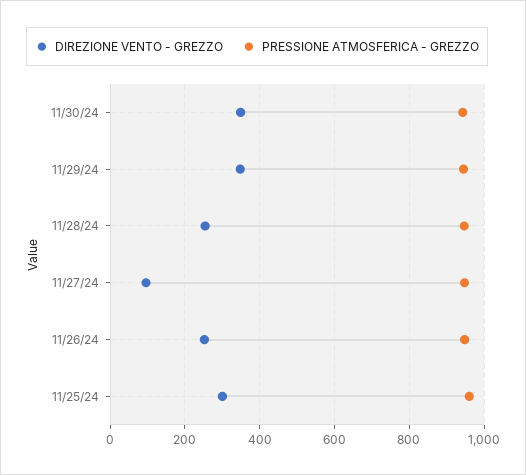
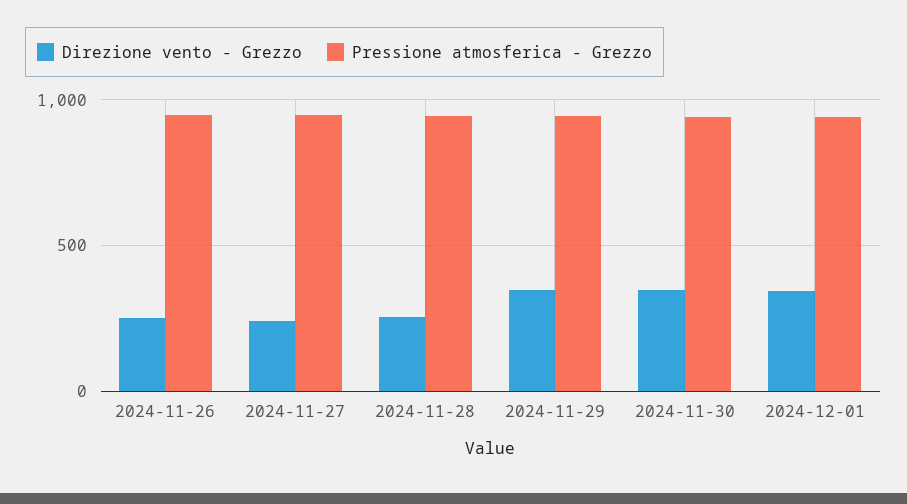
DIREZIONE VENTO - GREZZO, 11/27/24: 100 -> 250
DIREZIONE VENTO - GREZZO, 11/25/24: 300 -> none
PRESSIONE ATMOSFERICA - GREZZO, 11/25/24: 960 -> none
DIREZIONE VENTO - GREZZO, 2024-12-01: none -> 350
PRESSIONE ATMOSFERICA - GREZZO, 2024-12-01: none -> 950

